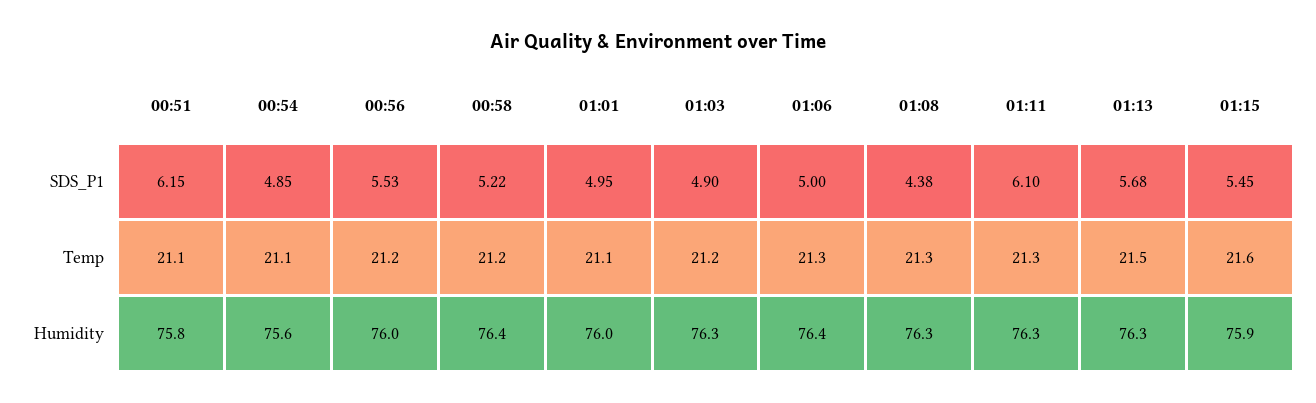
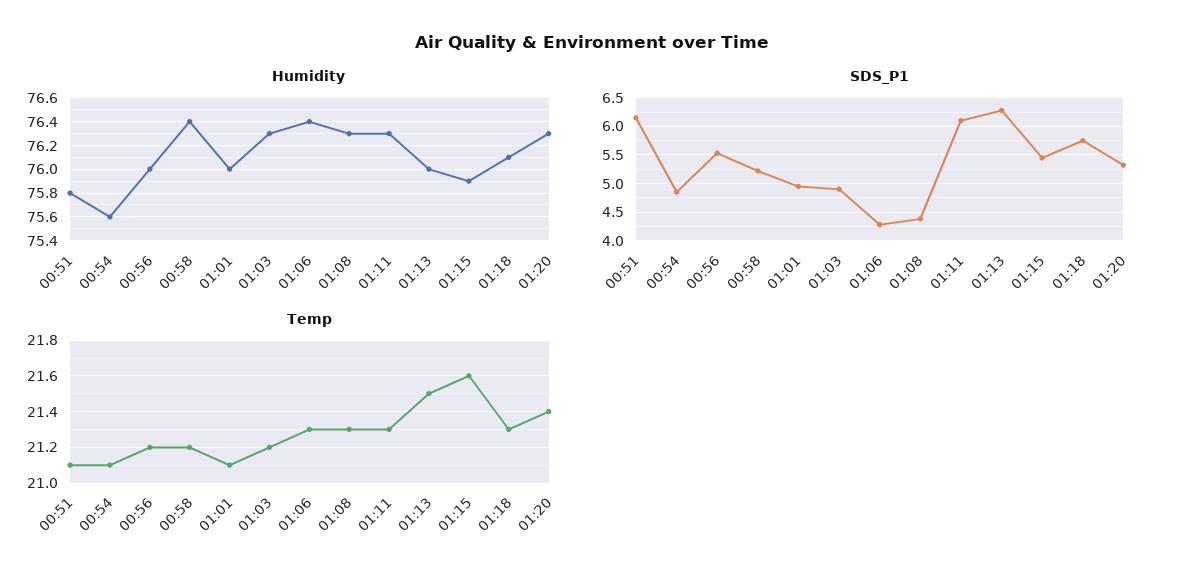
SDS_P1, 01:06: 5 -> 4.25
SDS_P1, 01:13: 5.68 -> 6.25
Humidity, 01:13: 76.3 -> 76
Humidity, 01:18: none -> 76.1
Humidity, 01:20: none -> 76.3
SDS_P1, 01:18: none -> 5.75
SDS_P1, 01:20: none -> 5.25
Temp, 01:18: none -> 21.3
Temp, 01:20: none -> 21.4

